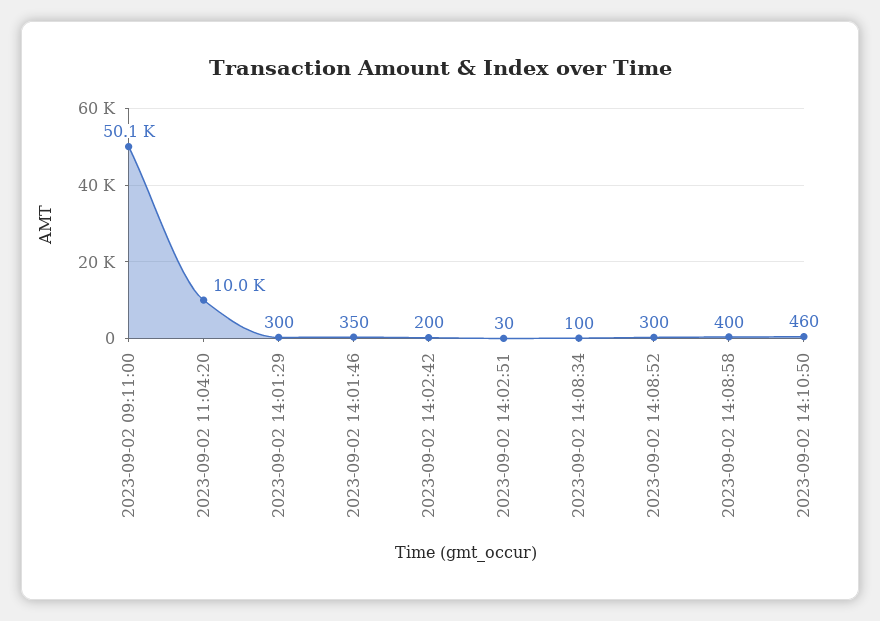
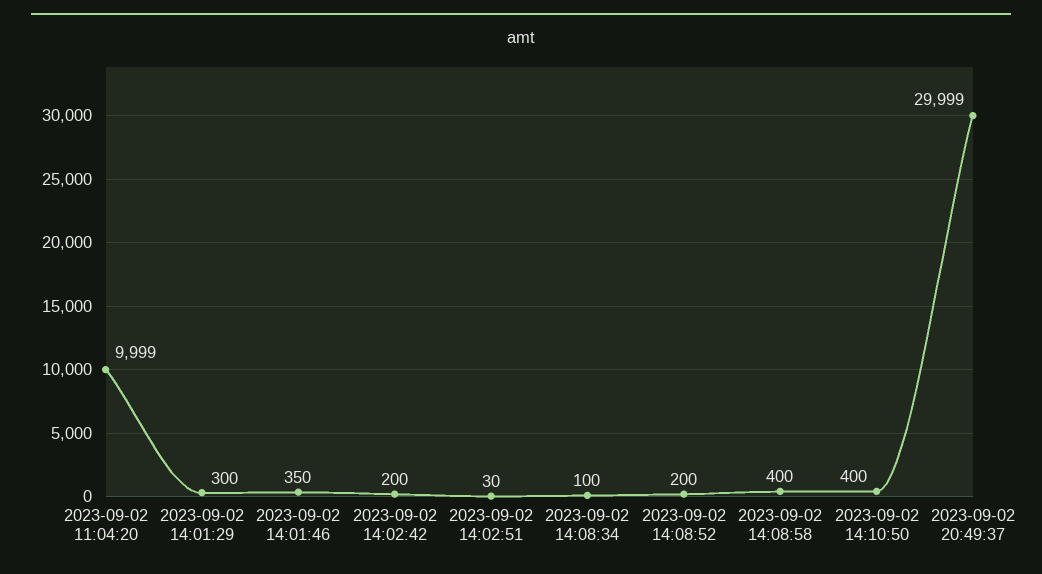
2023-09-02 09:11:00: 50100 -> none
2023-09-02 14:08:52: 300 -> 200
2023-09-02 14:10:50: 460 -> 400
2023-09-02 20:49:37: none -> 29999

